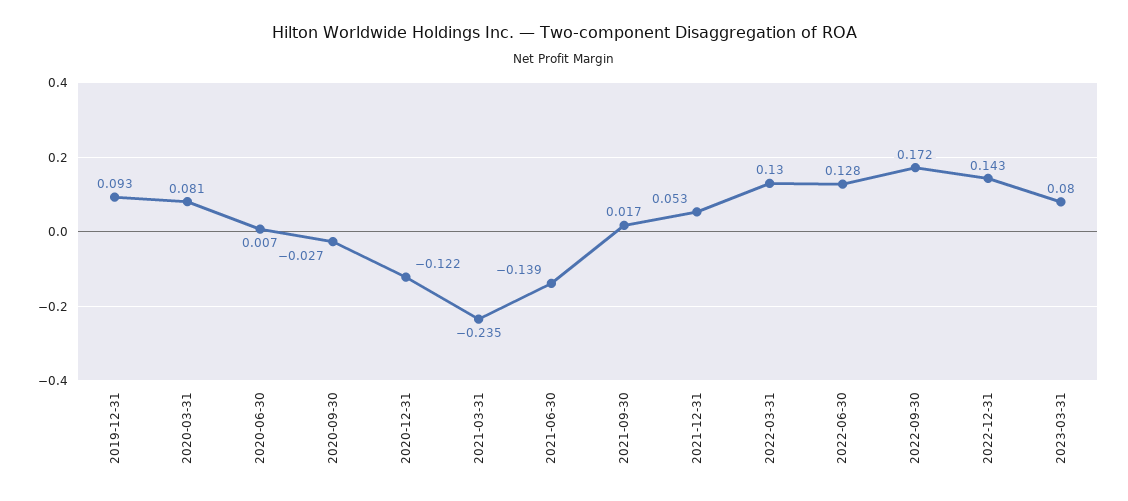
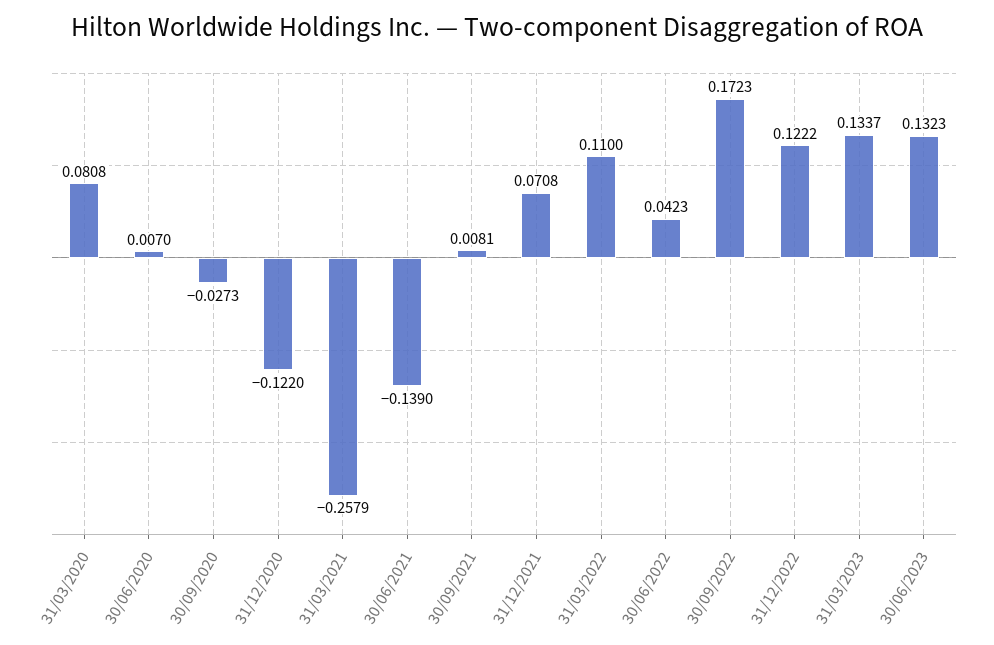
2019-12-31: 0.093 -> none
2021-03-31: -0.235 -> -0.2579
2021-09-30: 0.017 -> 0.0081
2021-12-31: 0.053 -> 0.0708
2022-03-31: 0.13 -> 0.11
2022-06-30: 0.128 -> 0.0423
2022-12-31: 0.143 -> 0.1222
2023-03-31: 0.08 -> 0.1337
30/06/2023: none -> 0.1323

